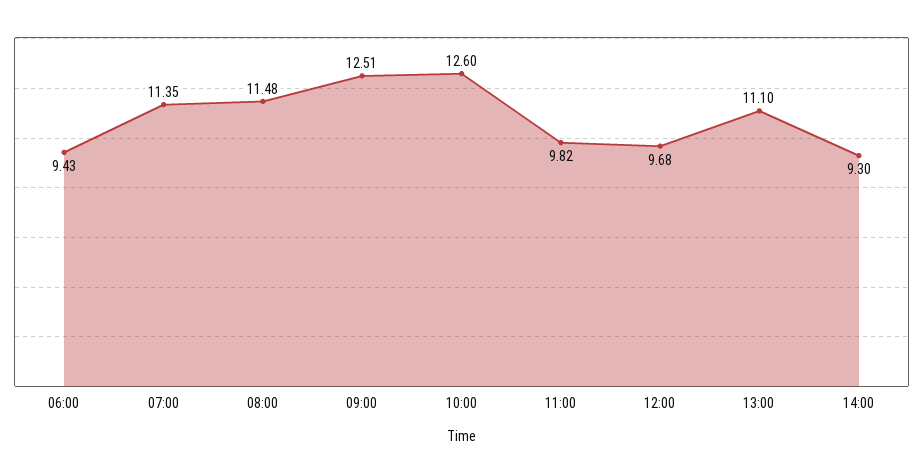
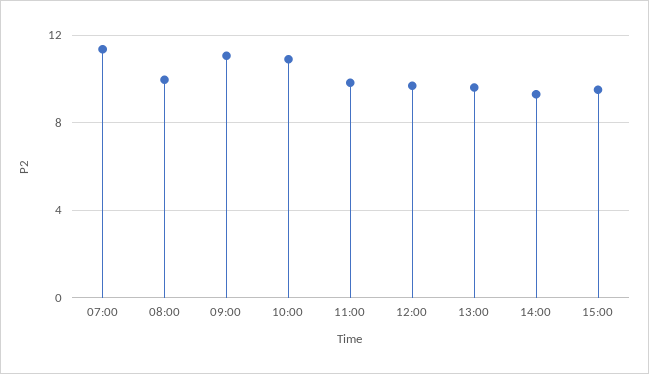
06:00: 9.43 -> none
08:00: 11.48 -> 10
09:00: 12.51 -> 11
10:00: 12.6 -> 11
13:00: 11.1 -> 9.5
15:00: none -> 9.5

